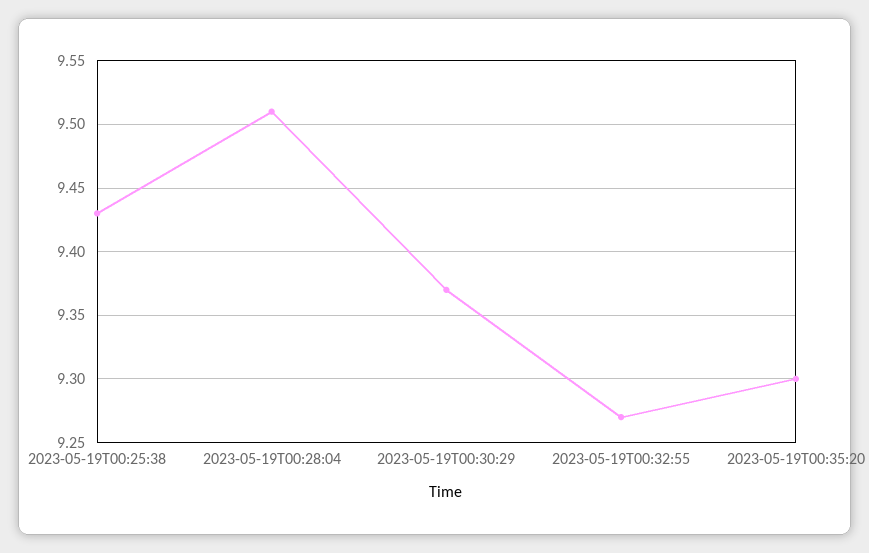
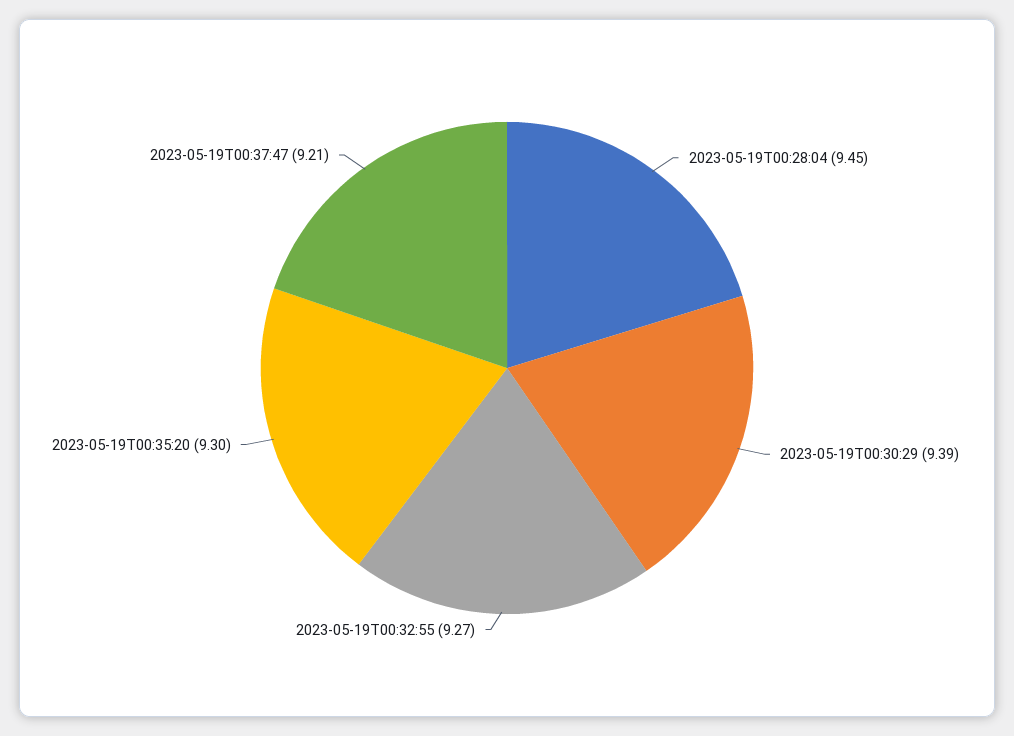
2023-05-19T00:25:38: 9.43 -> none
2023-05-19T00:28:04: 9.51 -> 9.45
2023-05-19T00:30:29: 9.37 -> 9.39
2023-05-19T00:37:47: none -> 9.21

